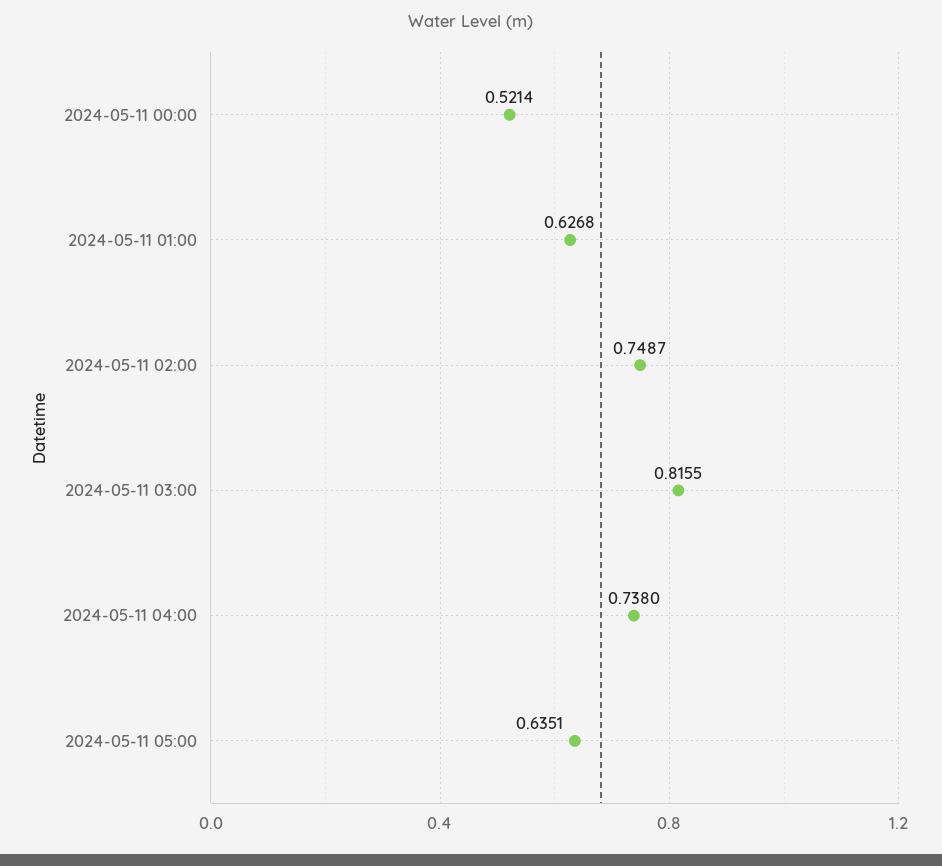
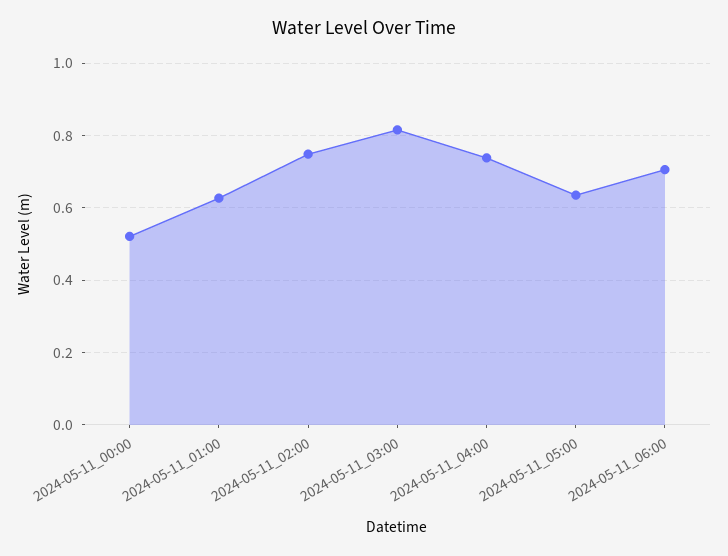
2024-05-11_06:00: none -> 0.7

